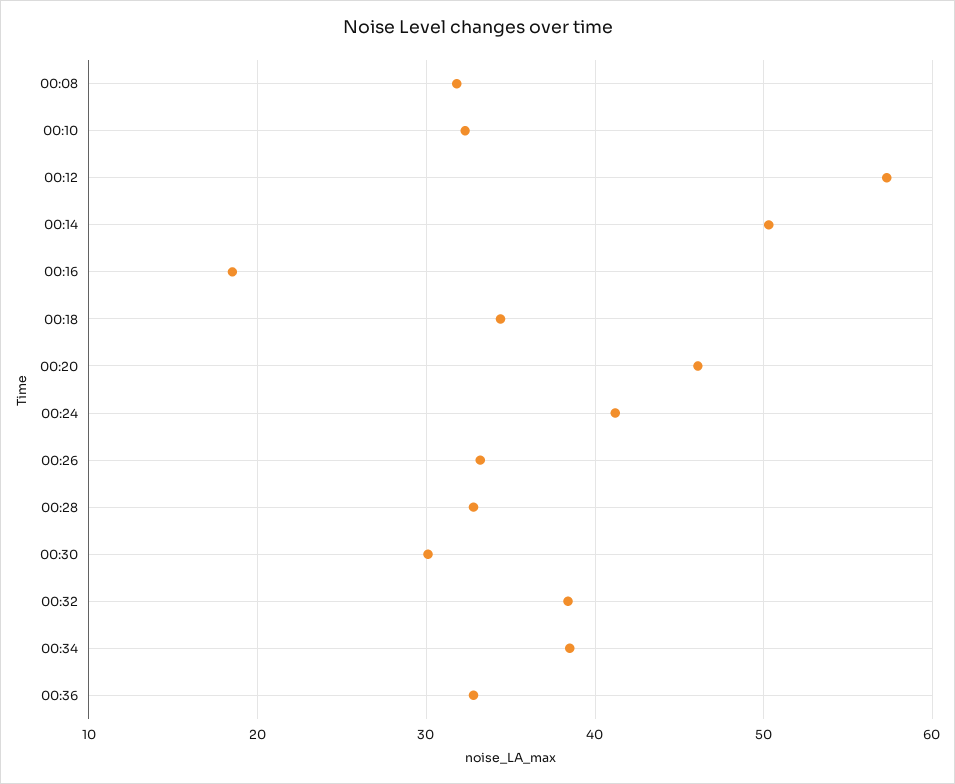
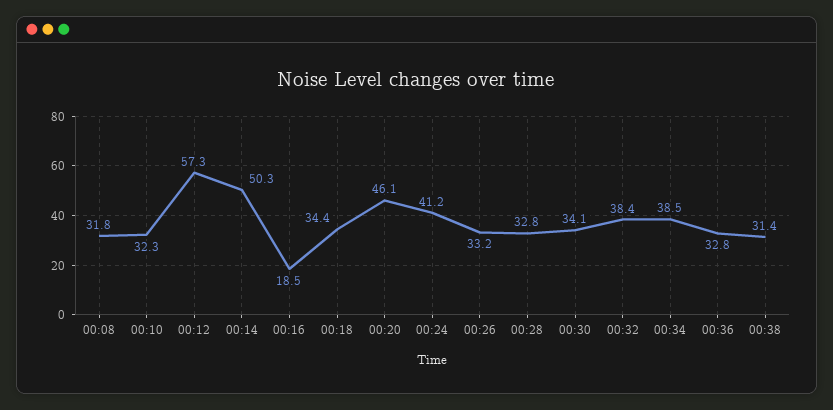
00:30: 30 -> 34.1
00:38: none -> 31.4

